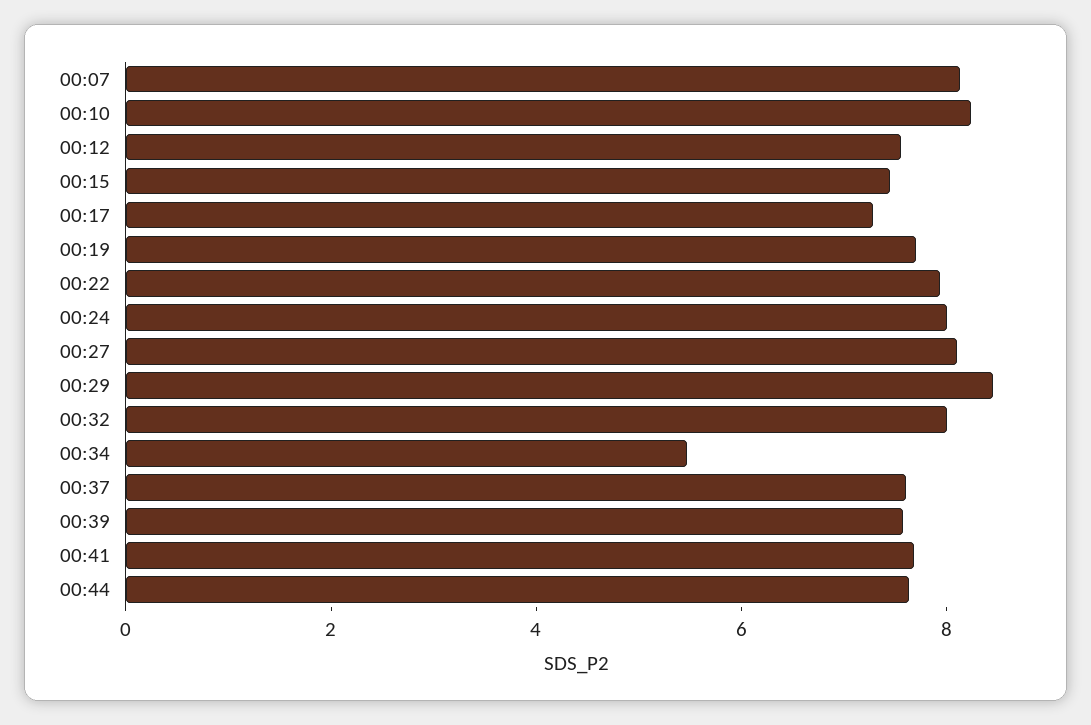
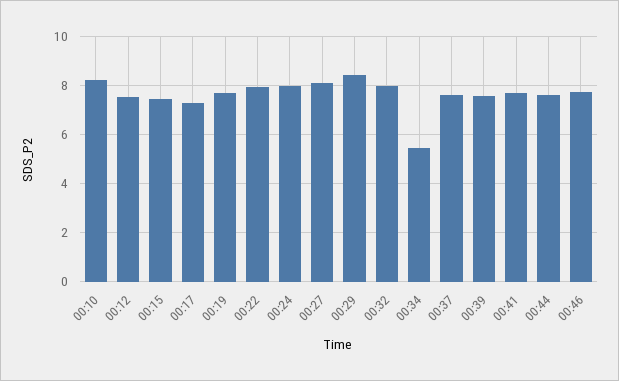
00:07: 8 -> none
00:46: none -> 7.75

